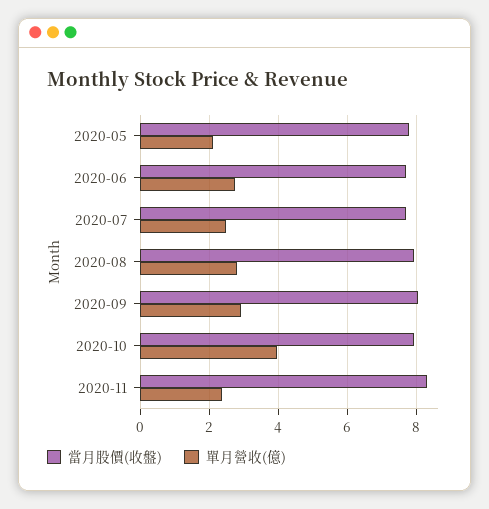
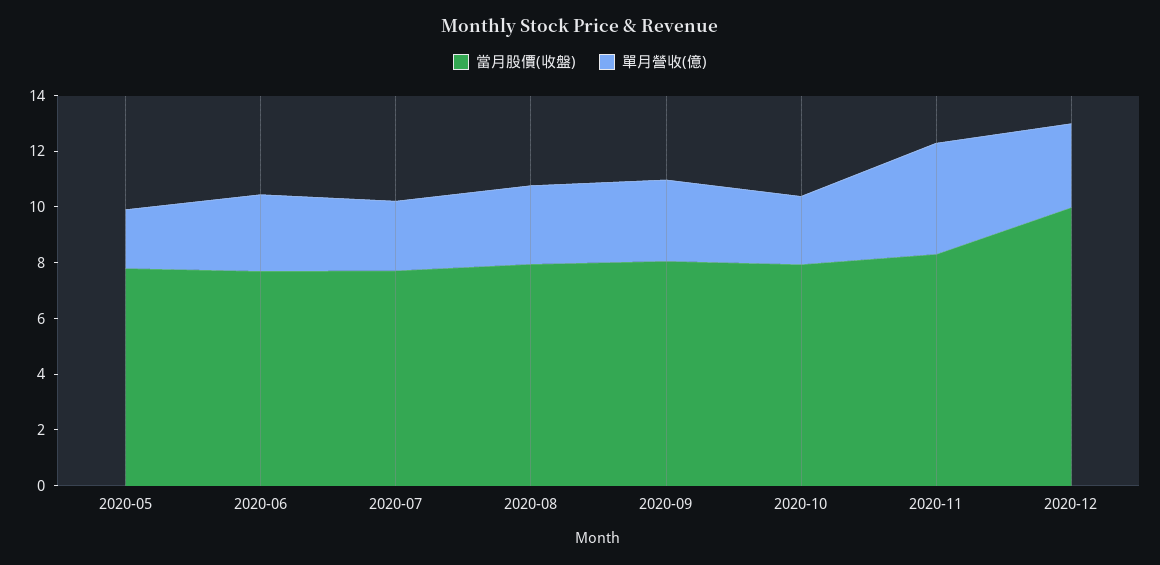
單月營收(億), 2020-10: 4 -> 2.5
單月營收(億), 2020-11: 2.4 -> 4
當月股價(收盤), 2020-12: none -> 10
單月營收(億), 2020-12: none -> 3

